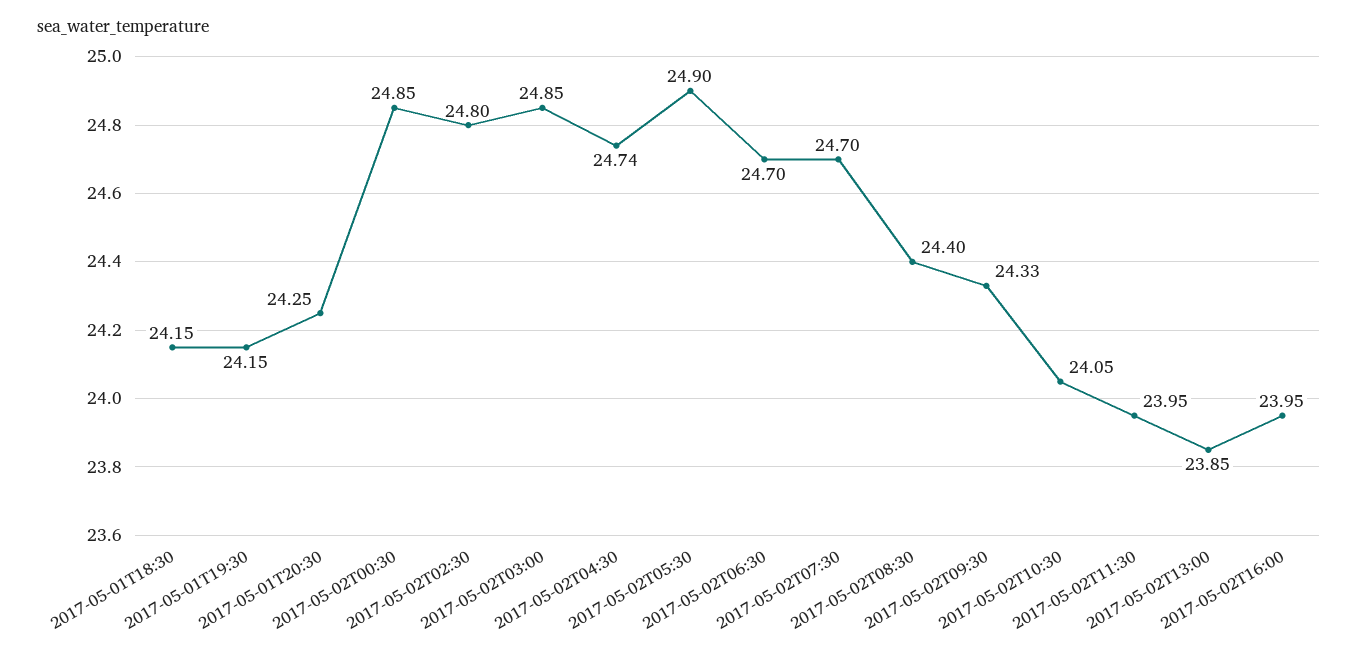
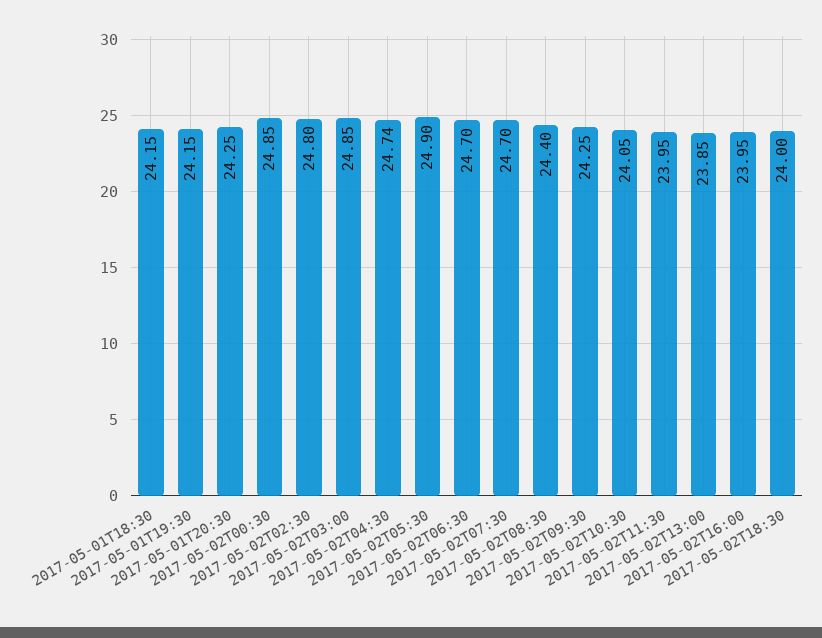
2017-05-02T09:30: 24.33 -> 24.25
2017-05-02T18:30: none -> 24

